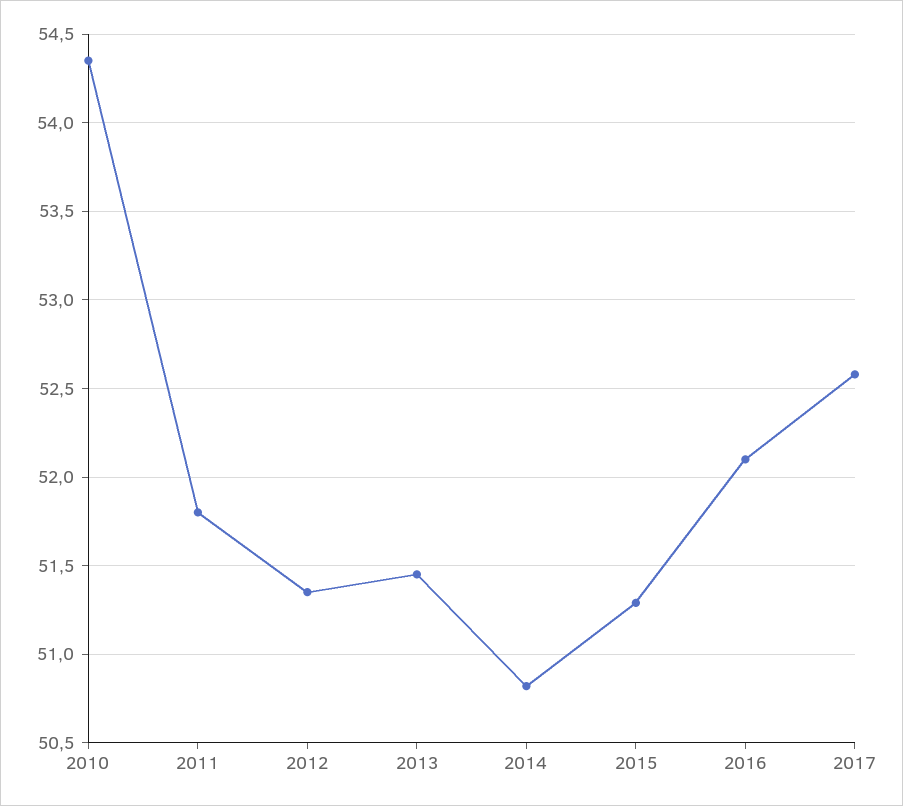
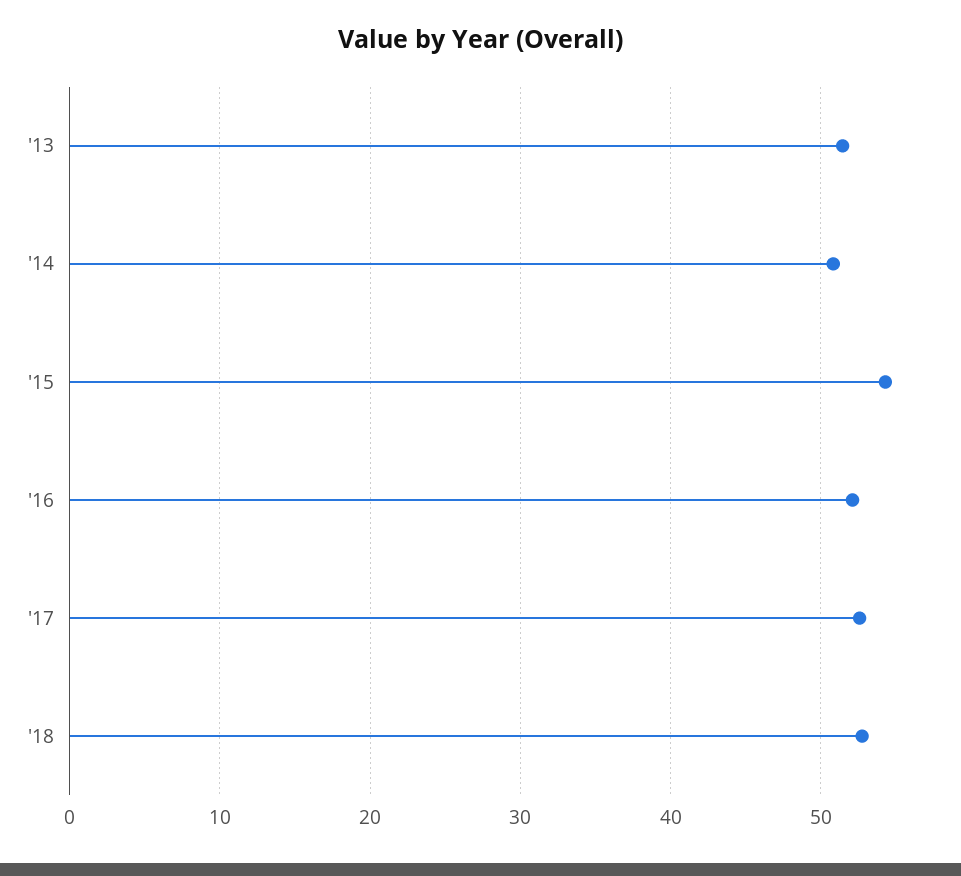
2010: 54.35 -> none
2011: 51.8 -> none
2012: 51.35 -> none
2015: 51.3 -> 54
'18: none -> 53

